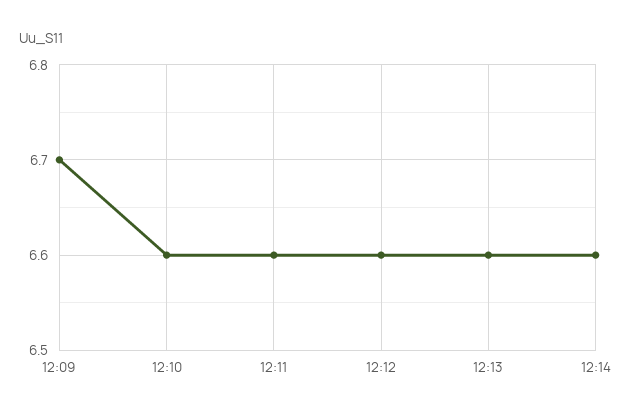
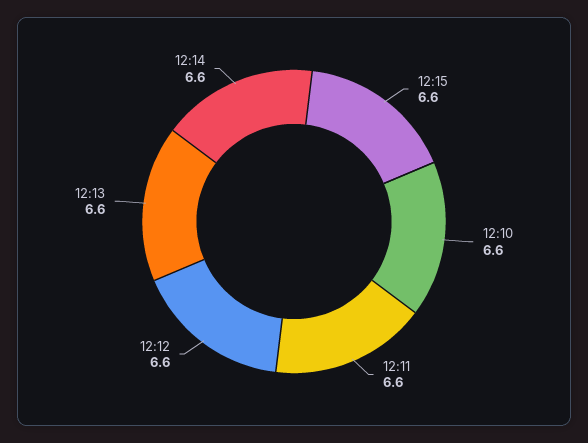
12:09: 6.7 -> none
12:15: none -> 6.6

